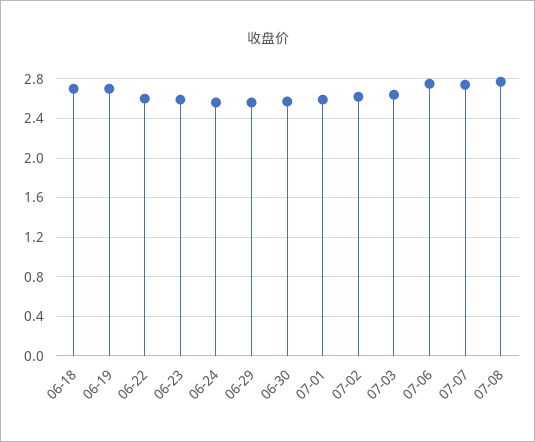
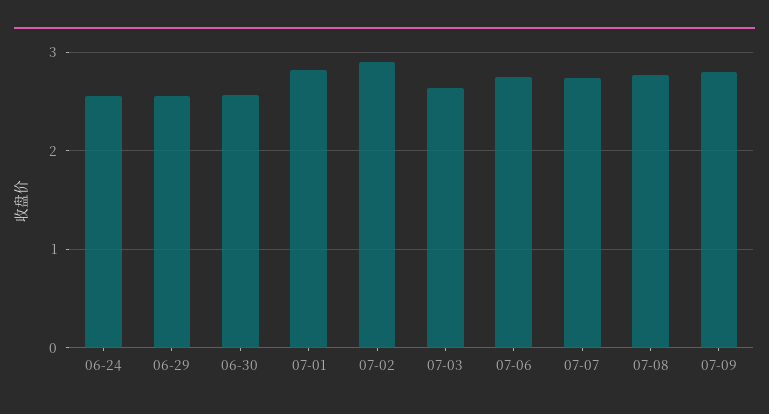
06-18: 2.7 -> none
06-19: 2.7 -> none
06-22: 2.6 -> none
06-23: 2.6 -> none
07-01: 2.6 -> 2.8
07-02: 2.6 -> 2.9
07-09: none -> 2.8

